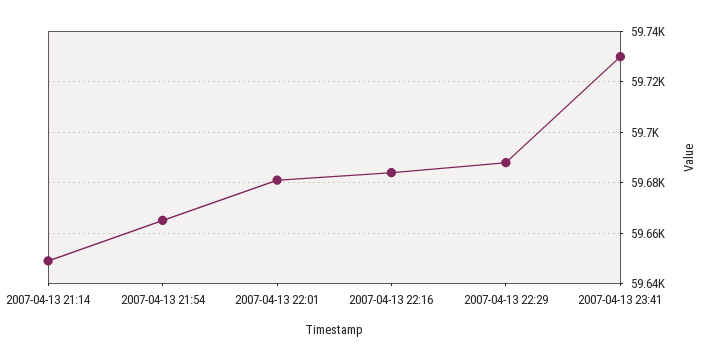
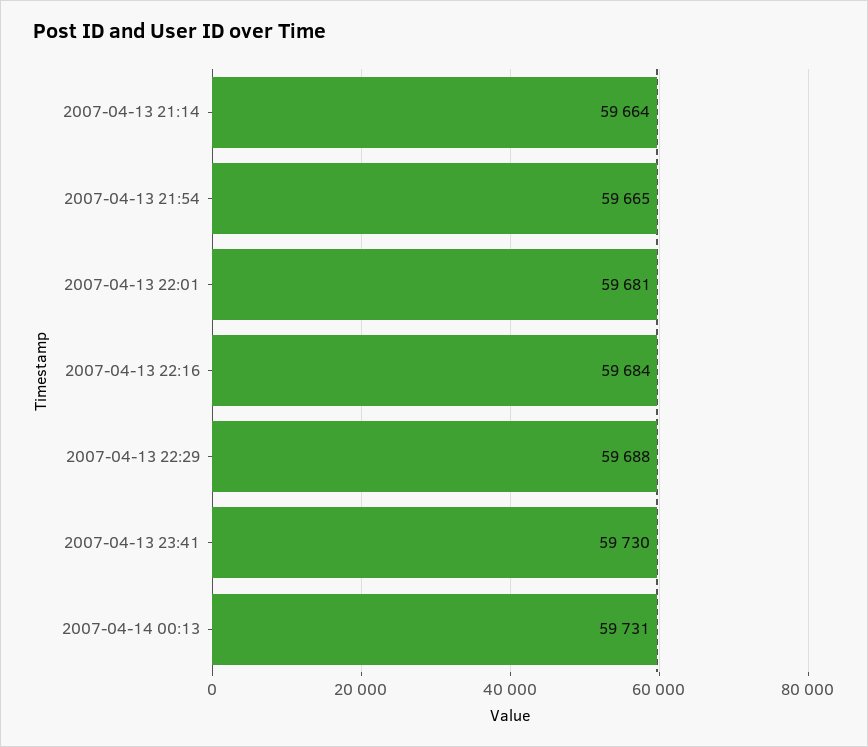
2007-04-13 21:14: 59650 -> 59664
2007-04-14 00:13: none -> 59731

